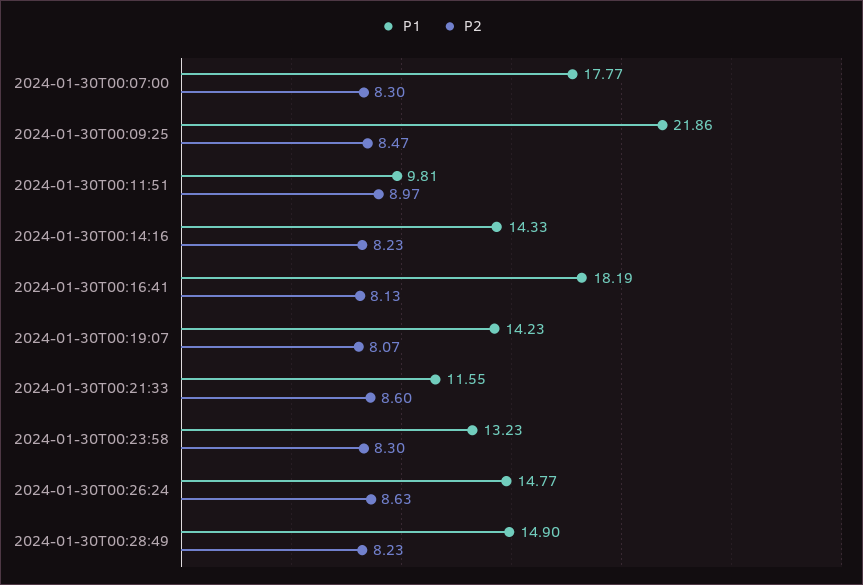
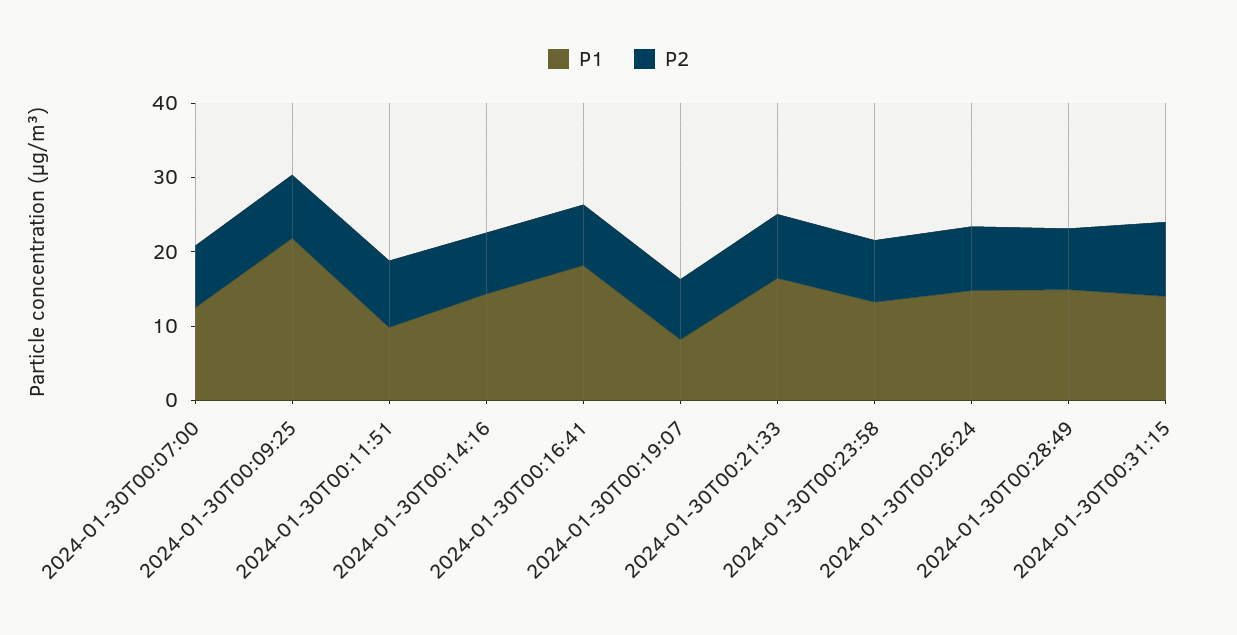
P1, 2024-01-30T00:07:00: 17.77 -> 12
P1, 2024-01-30T00:19:07: 14.23 -> 8
P1, 2024-01-30T00:21:33: 11.55 -> 16
P1, 2024-01-30T00:31:15: none -> 14
P2, 2024-01-30T00:31:15: none -> 10

